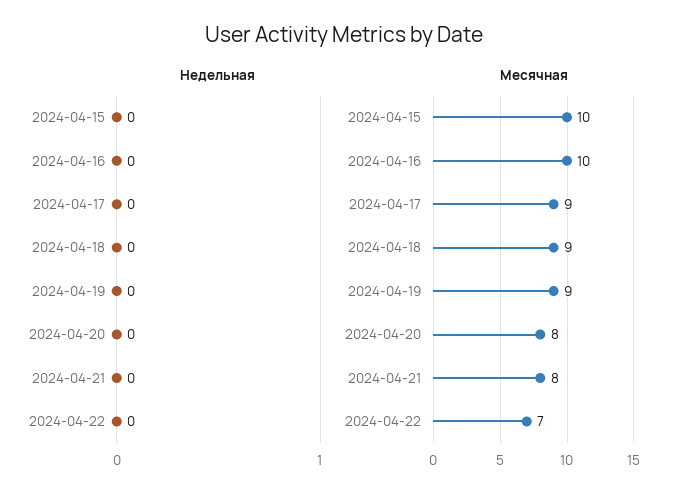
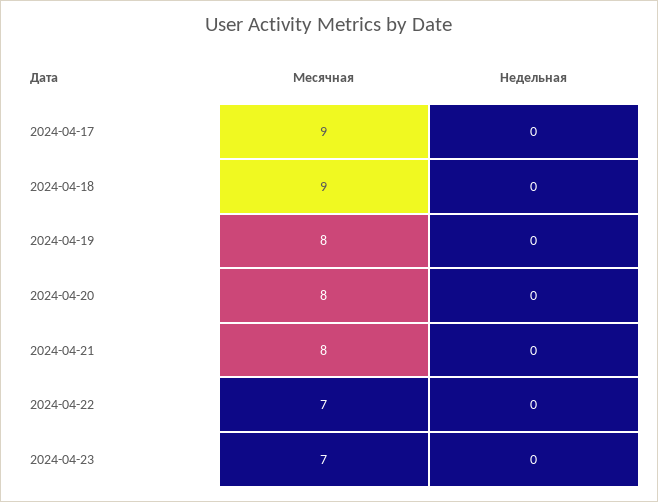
Недельная, 2024-04-15: 0 -> none
Недельная, 2024-04-16: 0 -> none
Месячная, 2024-04-15: 10 -> none
Месячная, 2024-04-16: 10 -> none
Месячная, 2024-04-19: 9 -> 8
Месячная, 2024-04-23: none -> 7
Недельная, 2024-04-23: none -> 0

